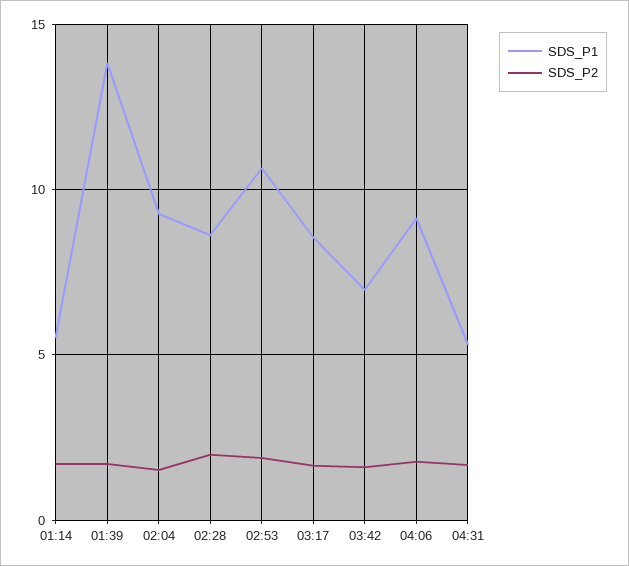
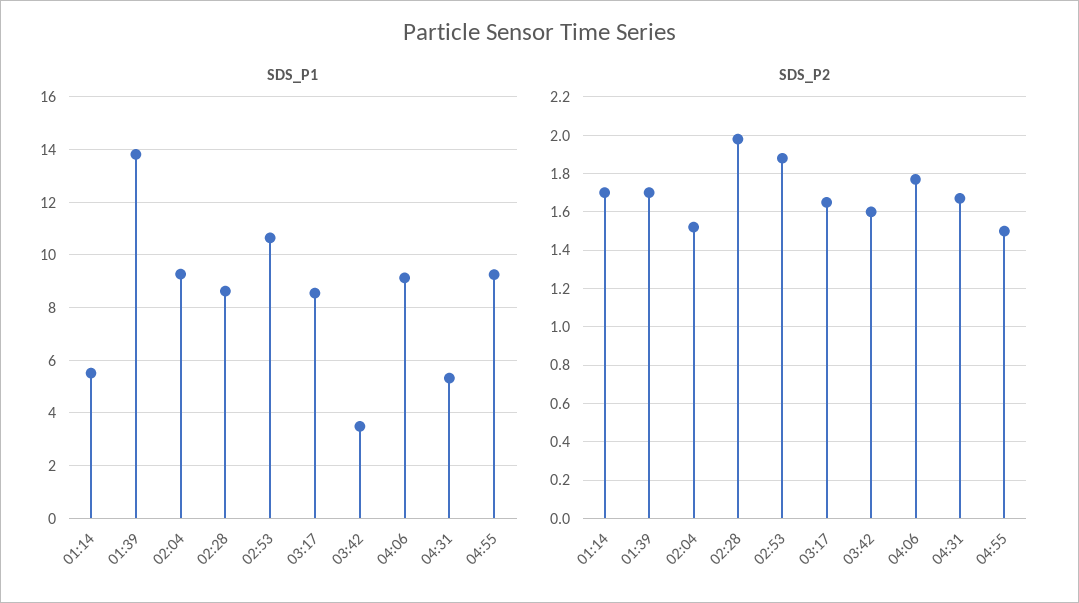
SDS_P1, 03:42: 7 -> 3.5
SDS_P1, 04:55: none -> 9.25
SDS_P2, 04:55: none -> 1.5

